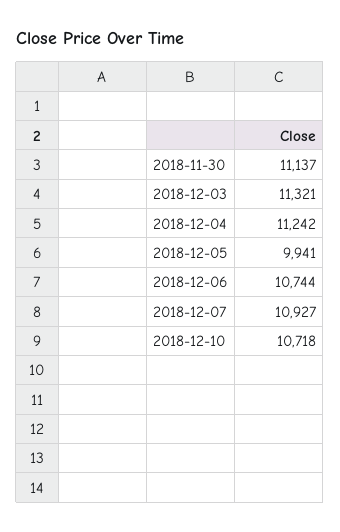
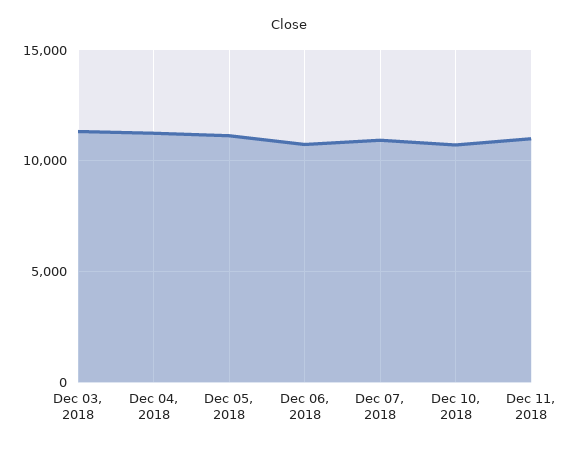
2018-11-30: 11137 -> none
2018-12-05: 9941 -> 11000
Dec 11, 2018: none -> 11000

